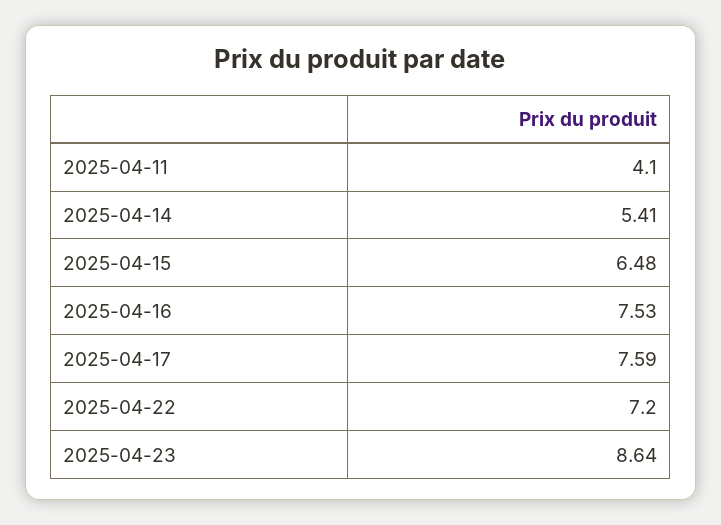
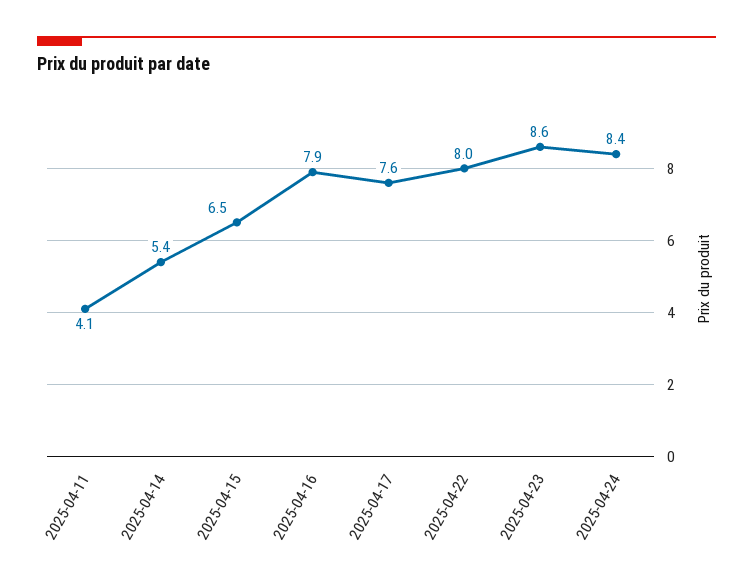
2025-04-16: 7.53 -> 7.9
2025-04-22: 7.2 -> 8
2025-04-24: none -> 8.4

